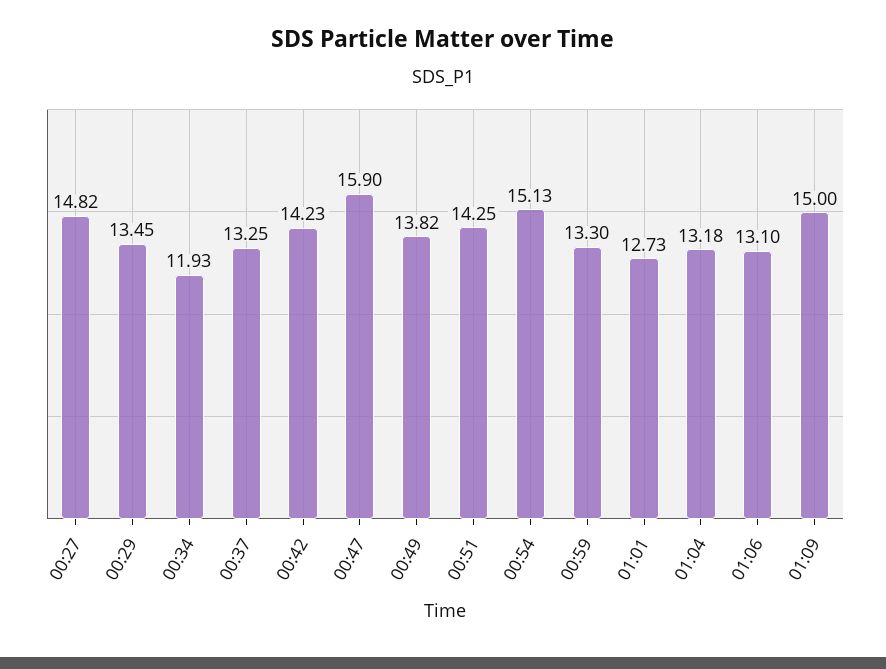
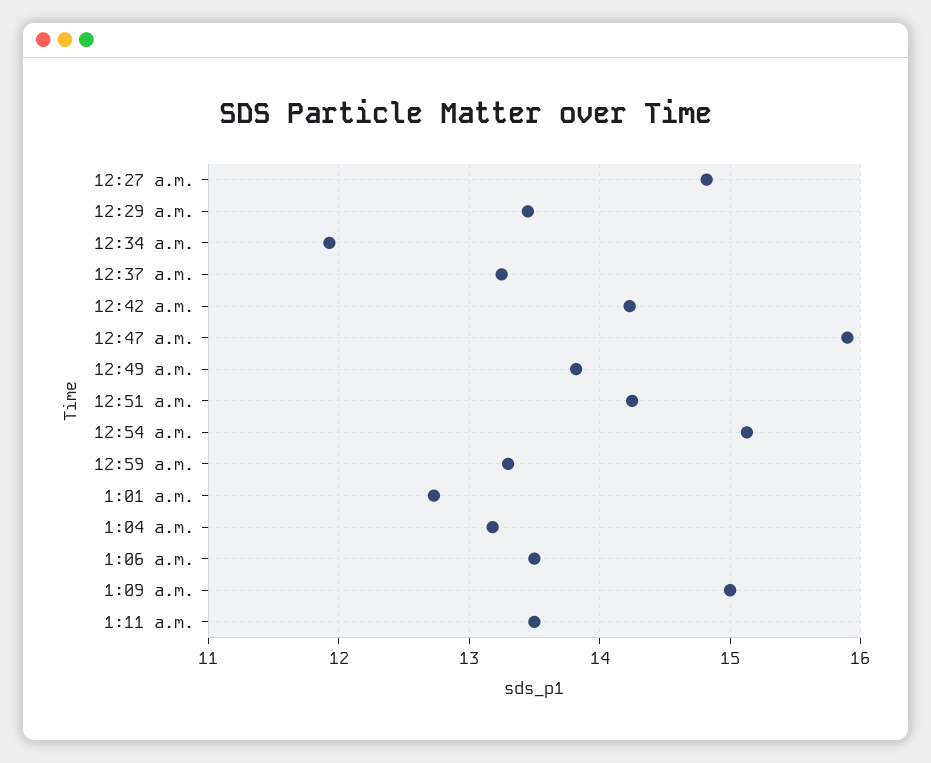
01:06: 13.1 -> 13.5
1:11 a.m.: none -> 13.5

